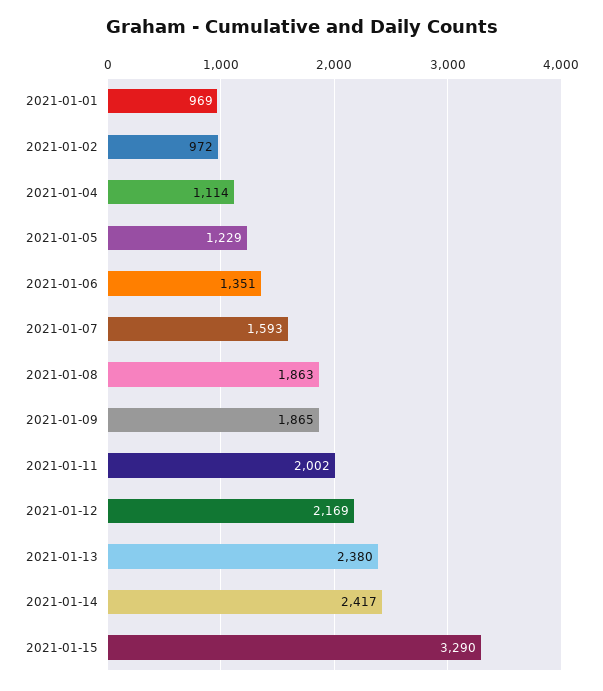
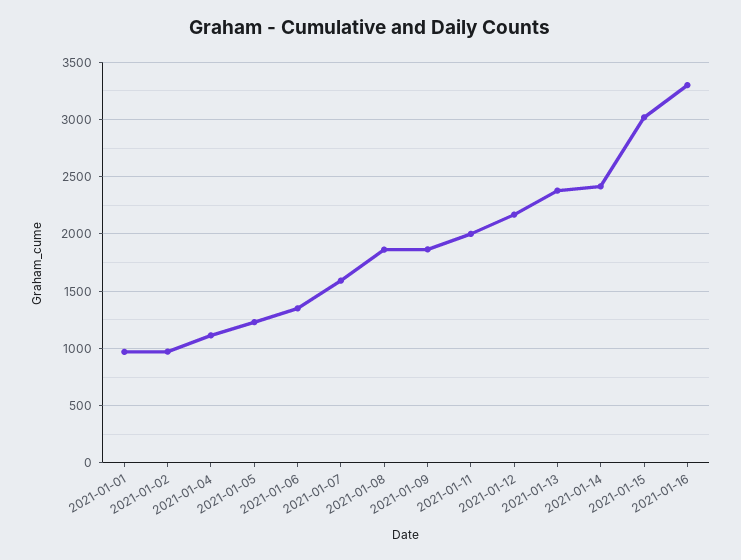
2021-01-15: 3290 -> 3000
2021-01-16: none -> 3300

